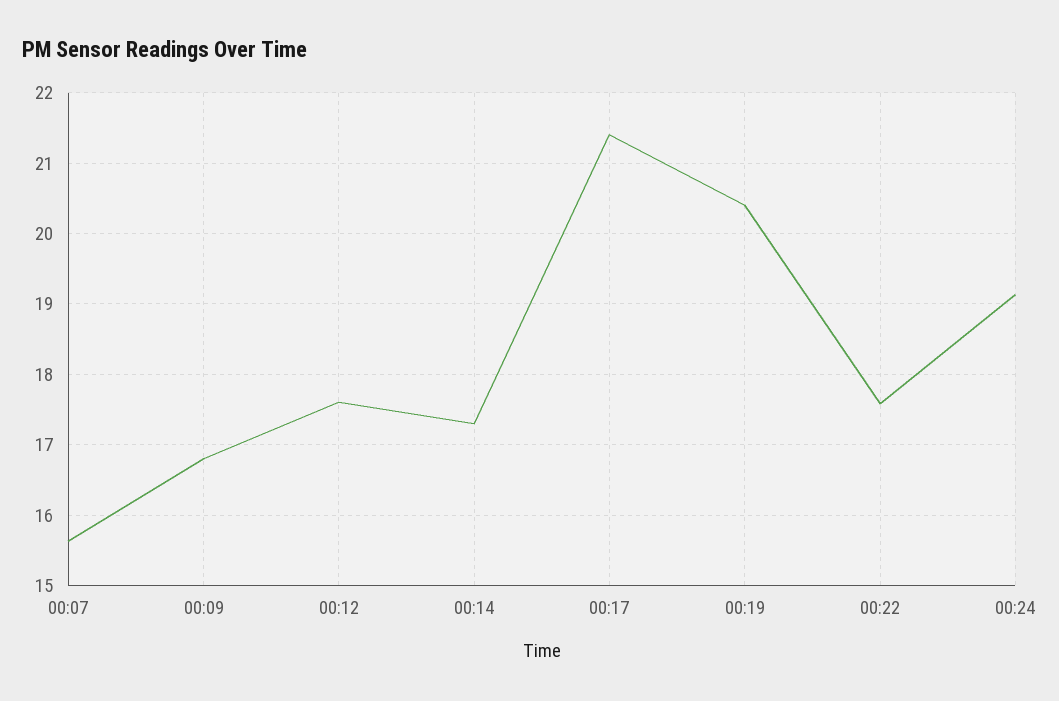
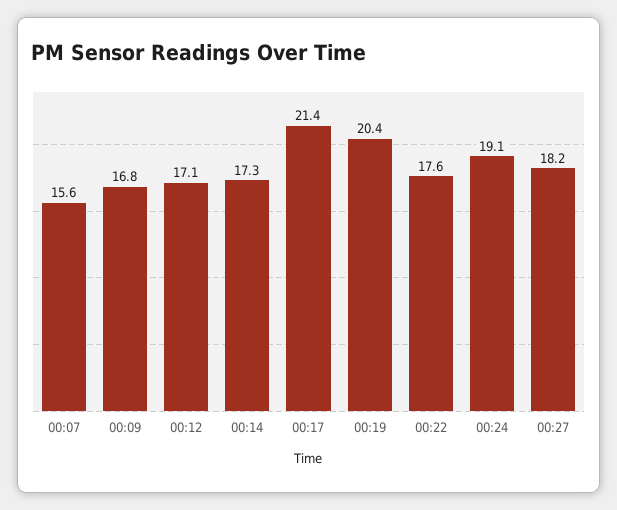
00:12: 17.6 -> 17.1
00:27: none -> 18.2

